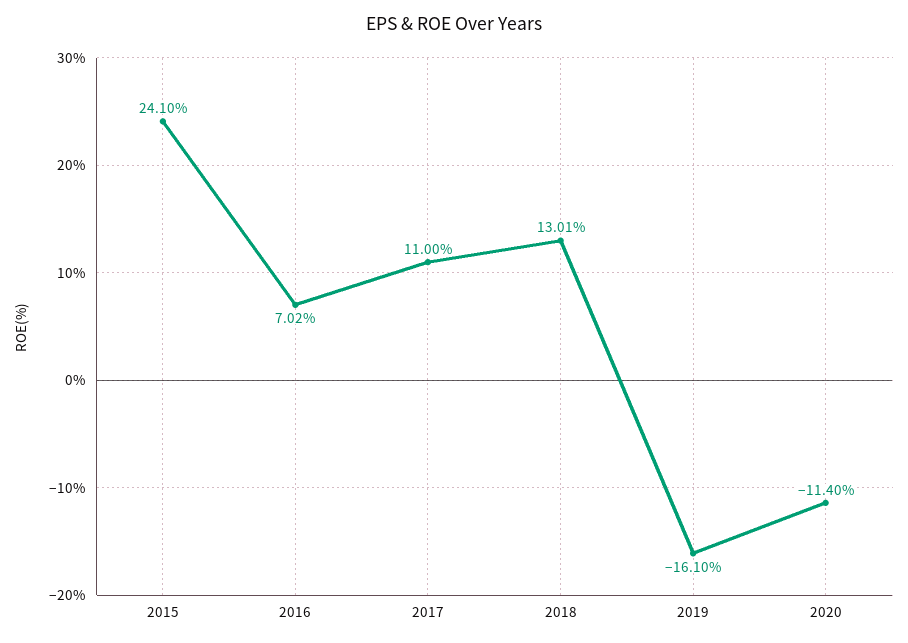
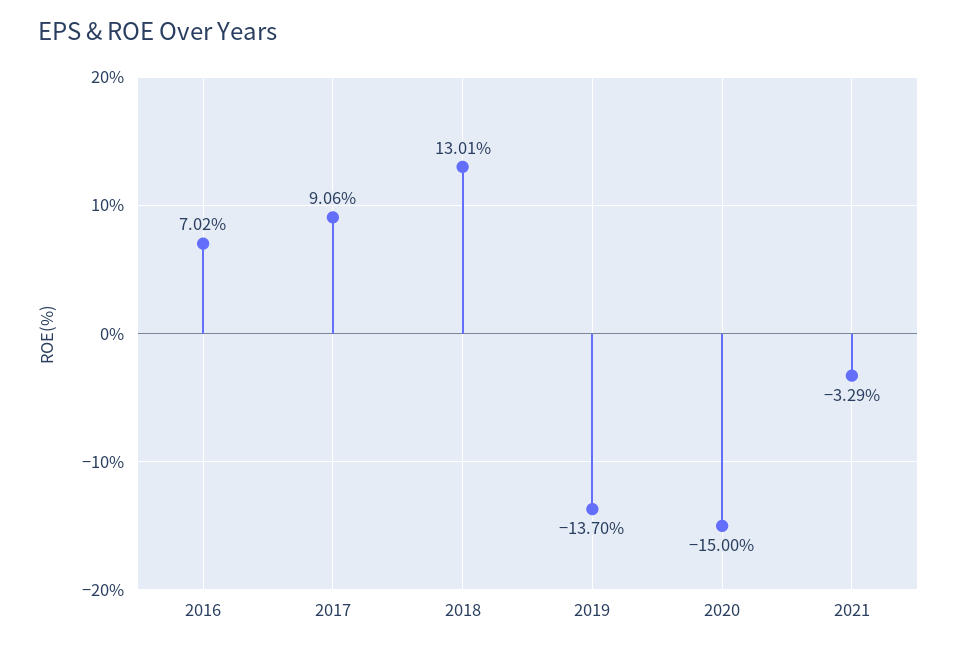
2015: 24.1 -> none
2017: 11 -> 9.06
2019: -16.1 -> -13.7
2020: -11.4 -> -15
2021: none -> -3.29

